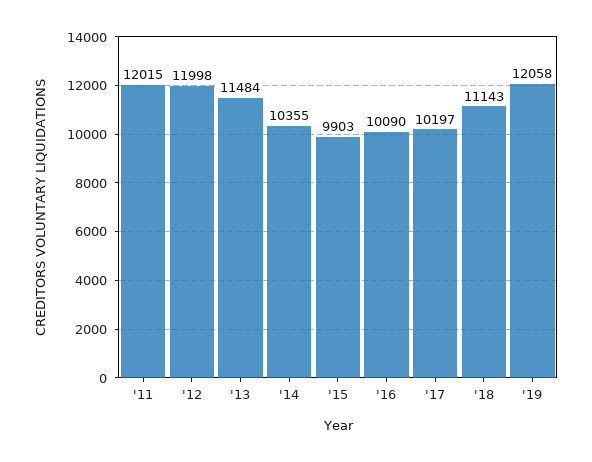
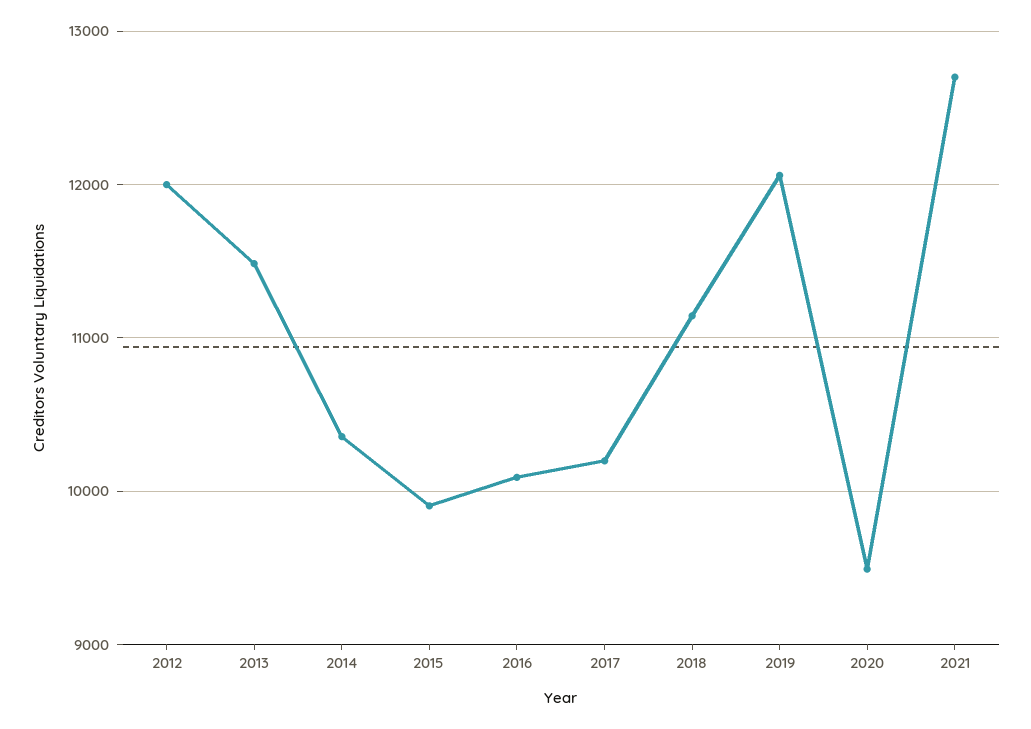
'11: 12015 -> none
2020: none -> 9500
2021: none -> 12700

